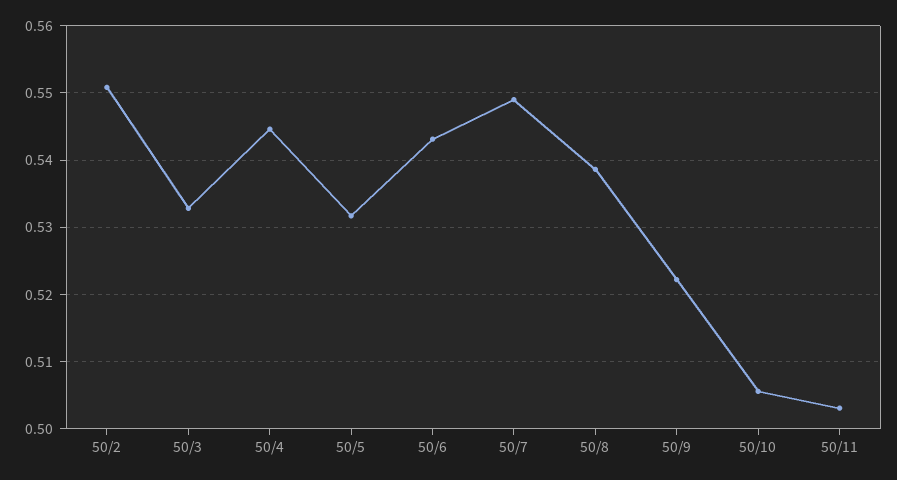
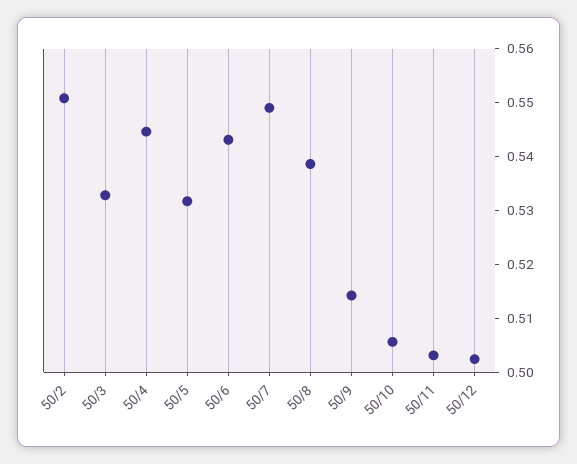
50/9: 0.522 -> 0.514
50/12: none -> 0.502

